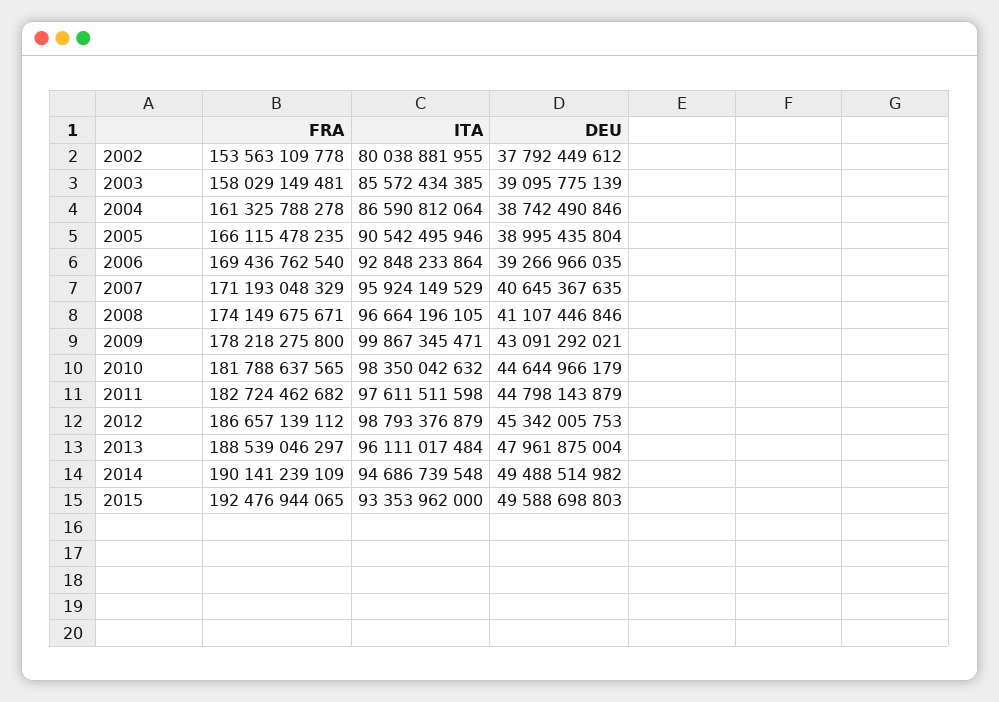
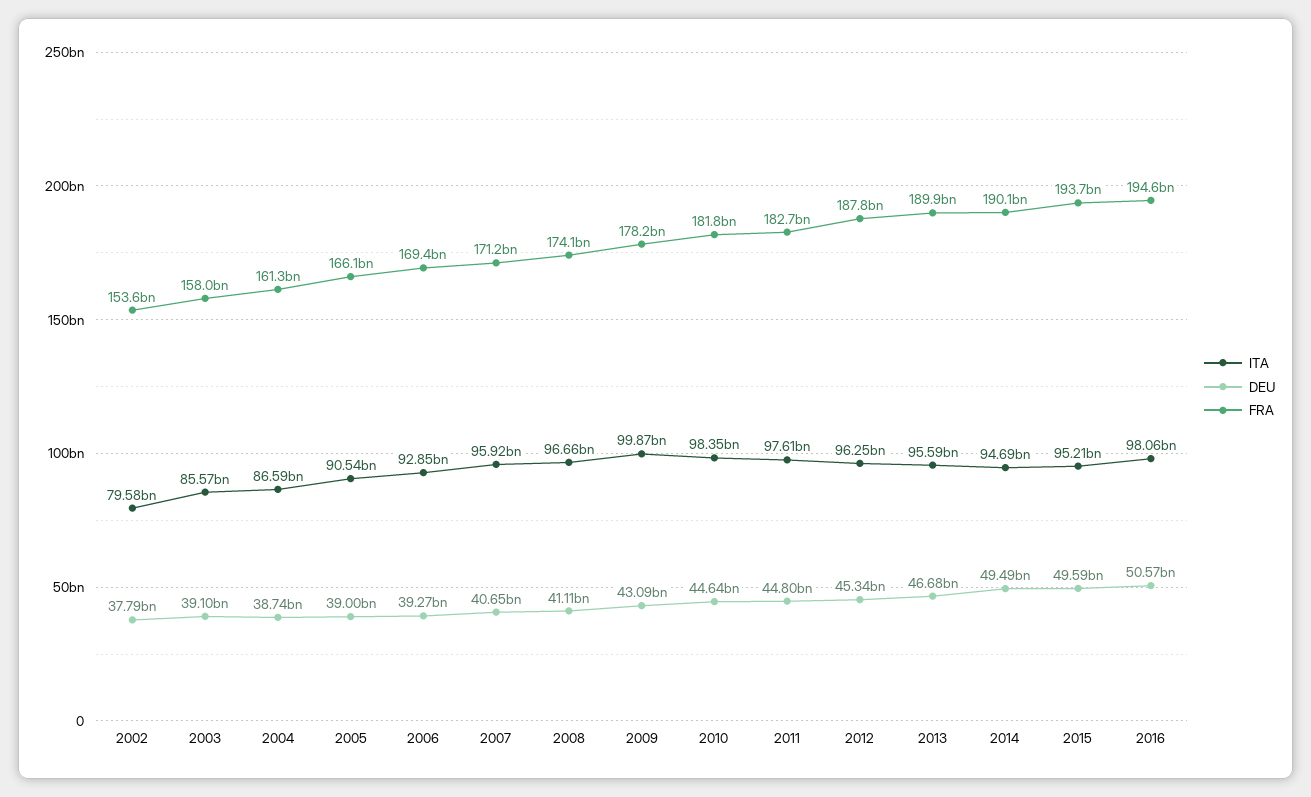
ITA, 2002: 80038881955 -> 79580000000
FRA, 2012: 186657139112 -> 187800000000
ITA, 2012: 98793376879 -> 96250000000
FRA, 2013: 188539046297 -> 189900000000
ITA, 2013: 96111017484 -> 95590000000
DEU, 2013: 47961875004 -> 46680000000
FRA, 2015: 192476944065 -> 193700000000
ITA, 2015: 93353962000 -> 95210000000
ITA, 2016: none -> 98060000000
DEU, 2016: none -> 50570000000
FRA, 2016: none -> 194600000000

